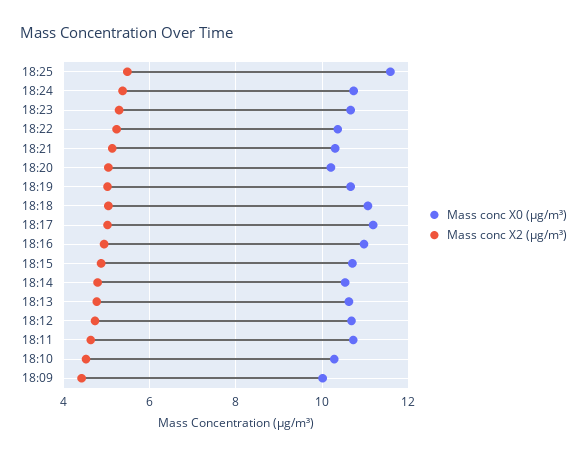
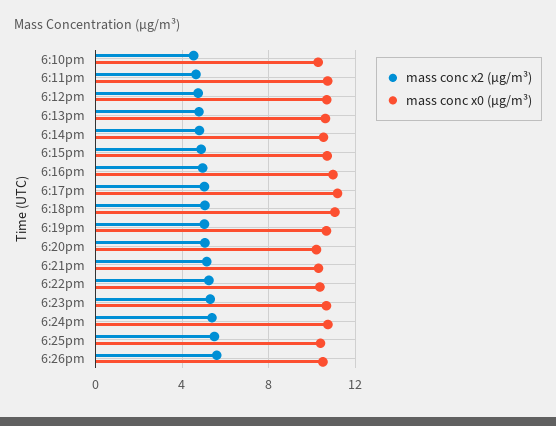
Mass conc X0 (μg/m³), 18:25: 11.6 -> 10.5
Mass conc X0 (μg/m³), 18:09: 10 -> none
Mass conc X2 (μg/m³), 18:09: 4.4 -> none
Mass conc X2 (μg/m³), 6:26pm: none -> 5.5
Mass conc X0 (μg/m³), 6:26pm: none -> 10.5

